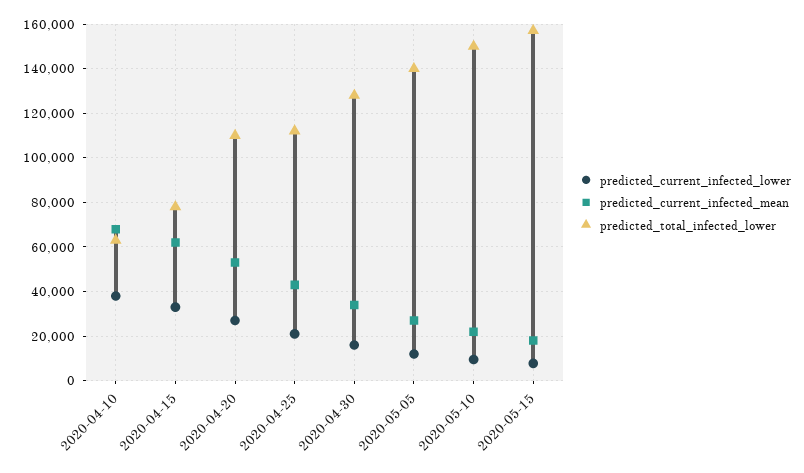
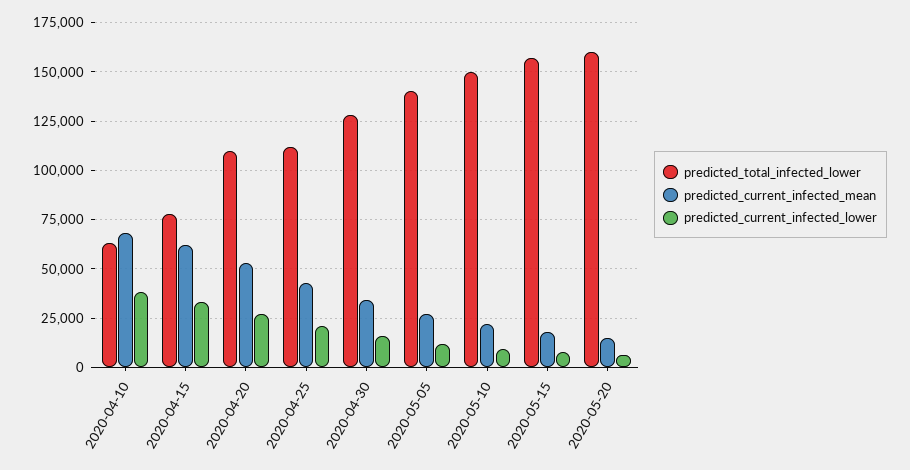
predicted_total_infected_lower, 2020-05-20: none -> 160000
predicted_current_infected_mean, 2020-05-20: none -> 15000
predicted_current_infected_lower, 2020-05-20: none -> 5000

